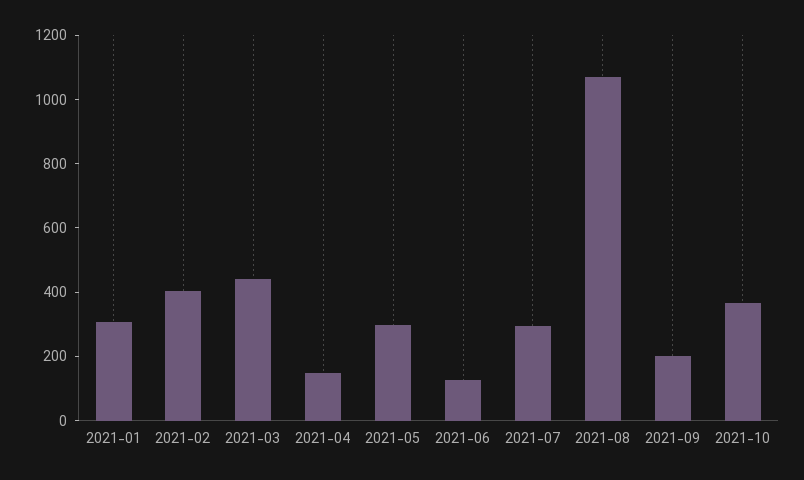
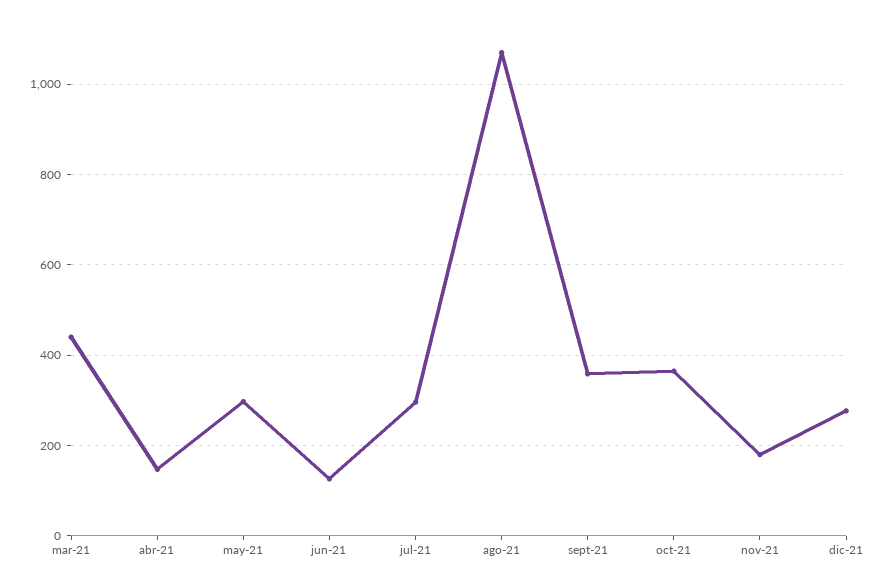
2021-01: 300 -> none
2021-02: 400 -> none
2021-09: 200 -> 360
nov-21: none -> 180
dic-21: none -> 280

